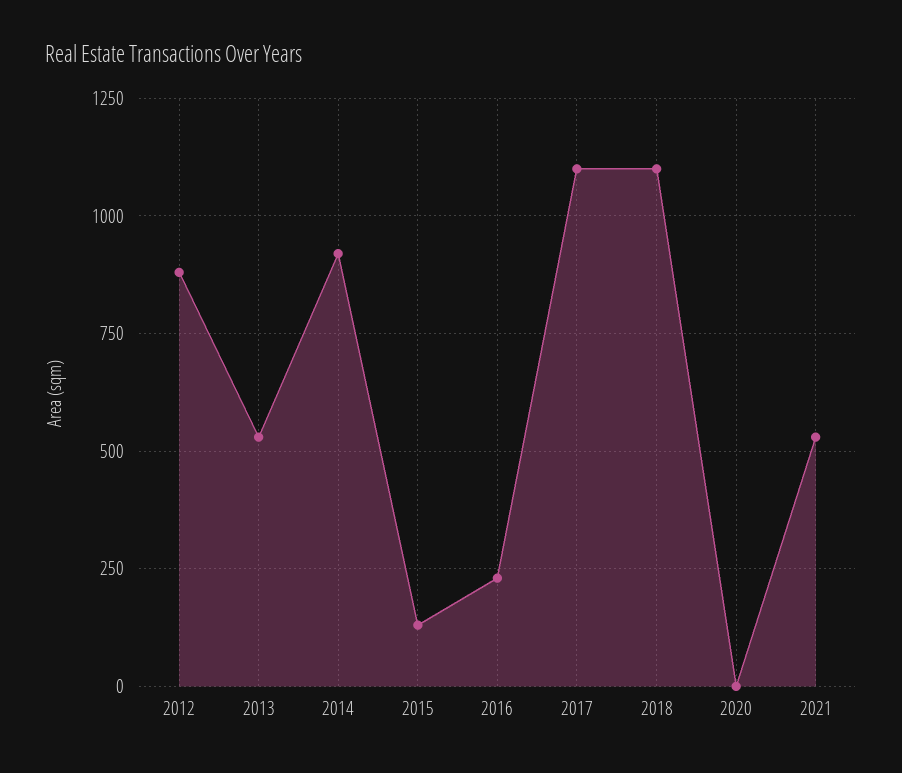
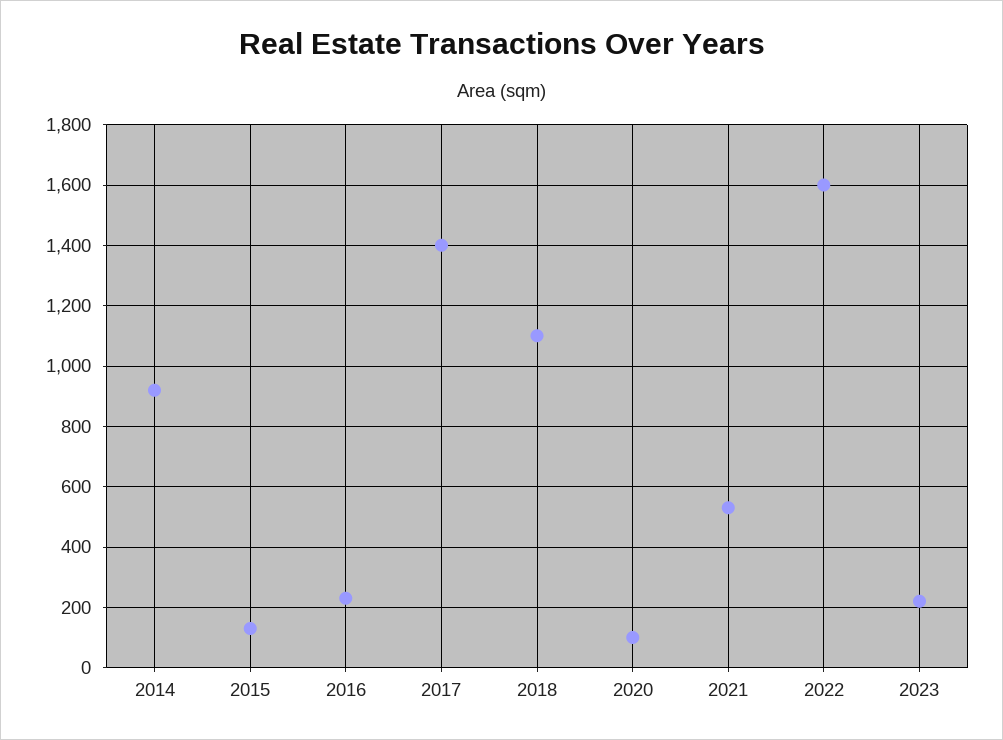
2012: 875 -> none
2013: 525 -> none
2017: 1100 -> 1400
2020: 0 -> 100
2022: none -> 1600
2023: none -> 220

